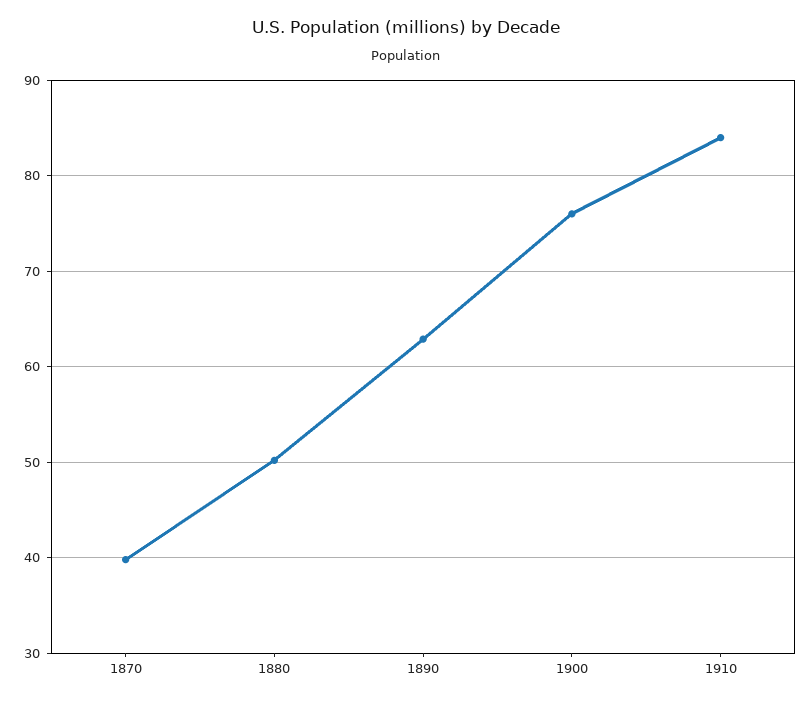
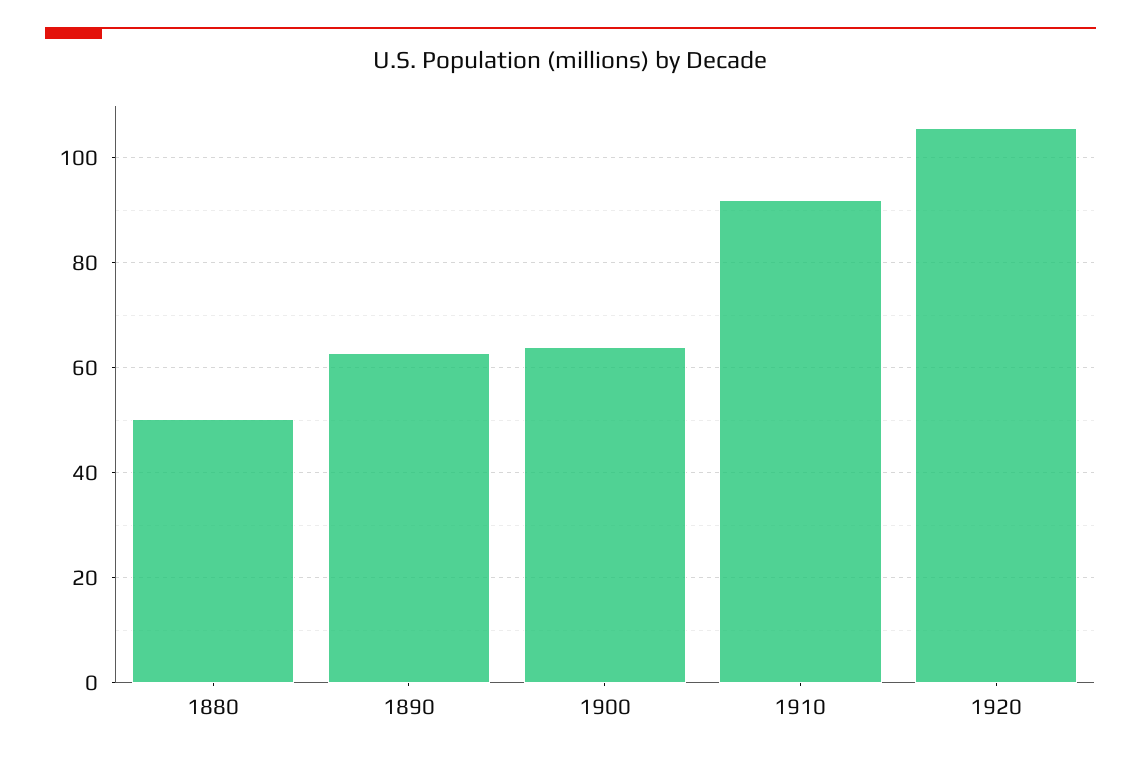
1870: 40 -> none
1900: 76 -> 64
1910: 84 -> 92
1920: none -> 106

